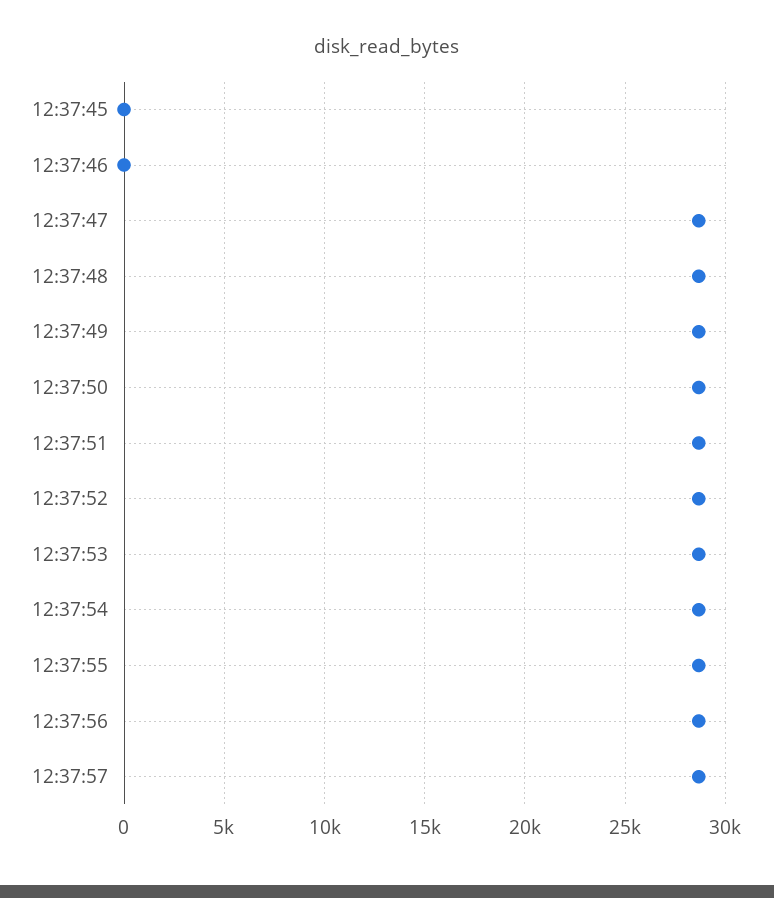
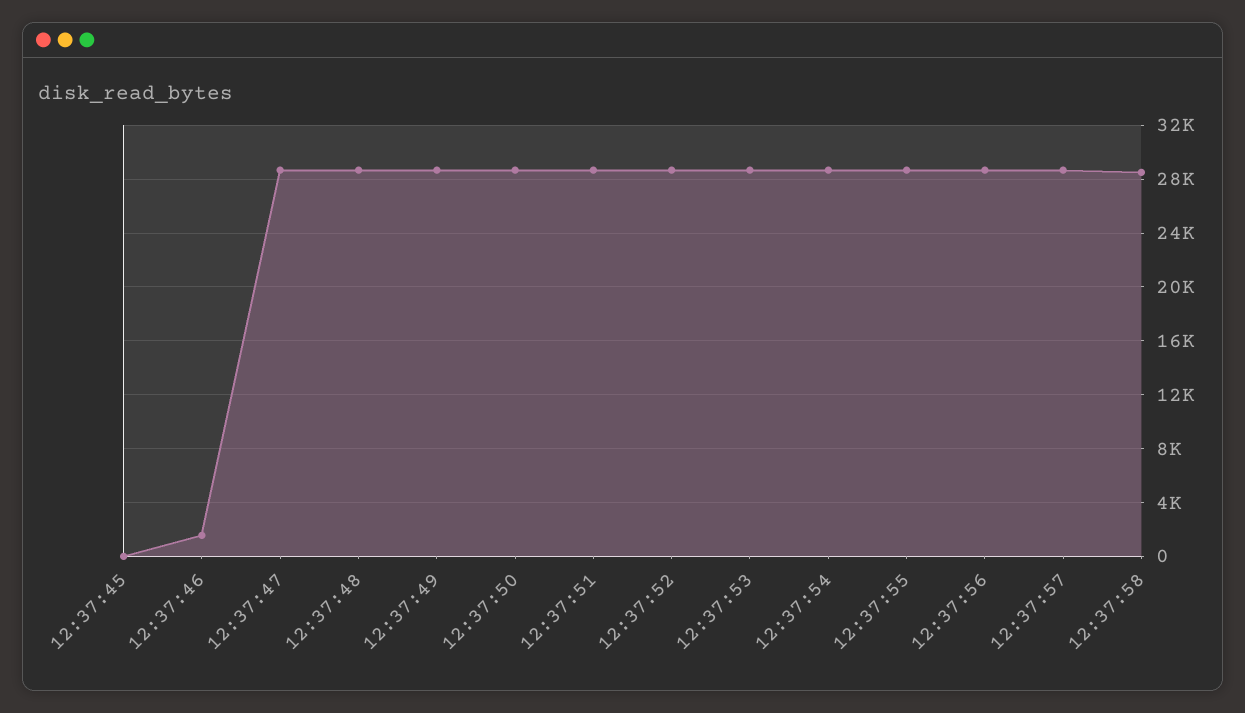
12:37:46: 0 -> 1500
12:37:58: none -> 28500

